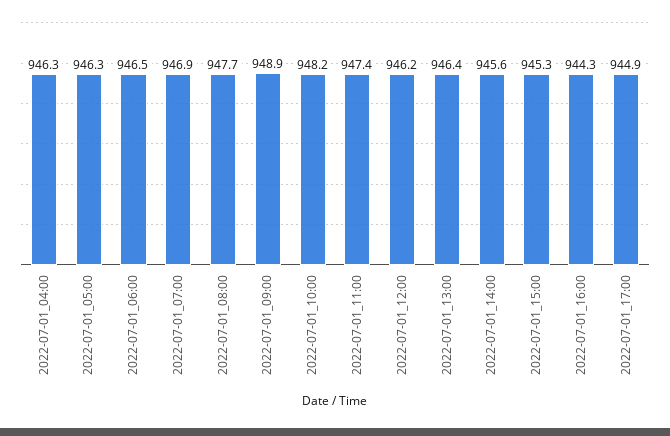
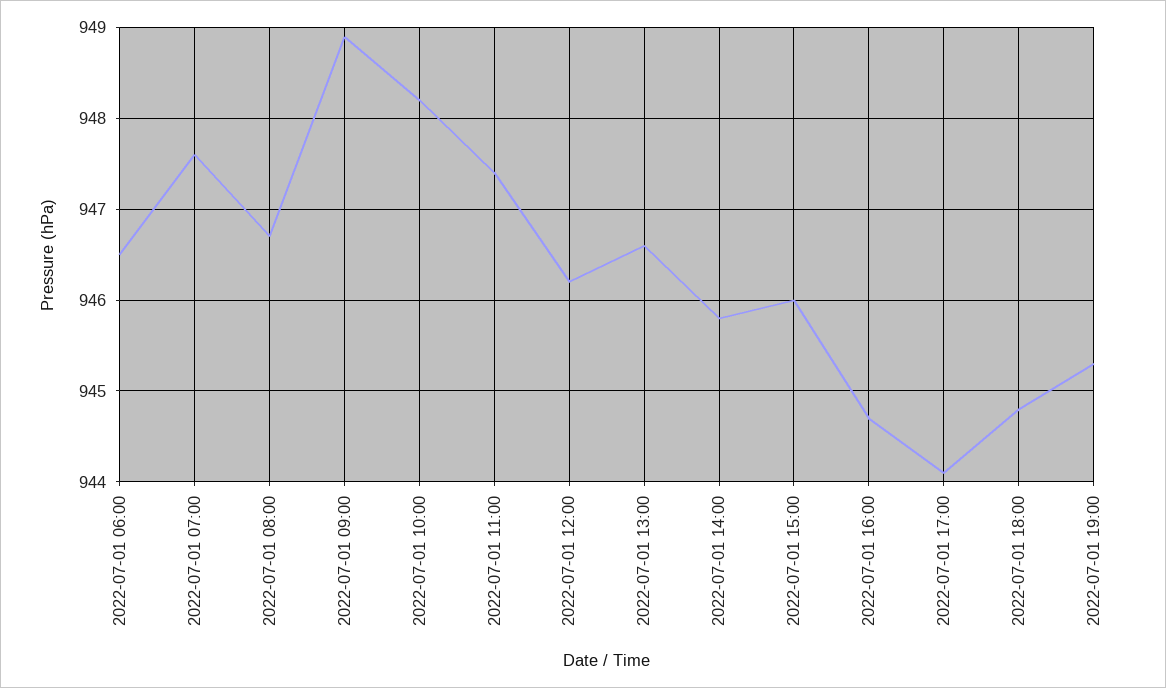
2022-07-01_04:00: 946.3 -> none
2022-07-01_05:00: 946.3 -> none
2022-07-01_07:00: 946.9 -> 947.6
2022-07-01_08:00: 947.7 -> 946.7
2022-07-01_13:00: 946.4 -> 946.6
2022-07-01_14:00: 945.6 -> 945.8
2022-07-01_15:00: 945.3 -> 946
2022-07-01_16:00: 944.3 -> 944.7
2022-07-01_17:00: 944.9 -> 944.1
2022-07-01 18:00: none -> 944.8
2022-07-01 19:00: none -> 945.3

